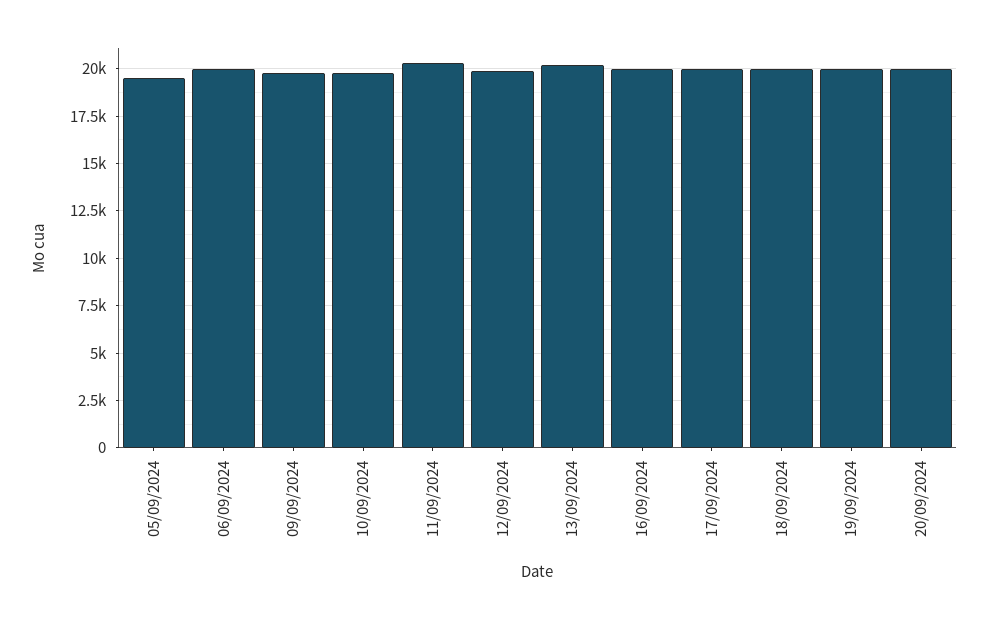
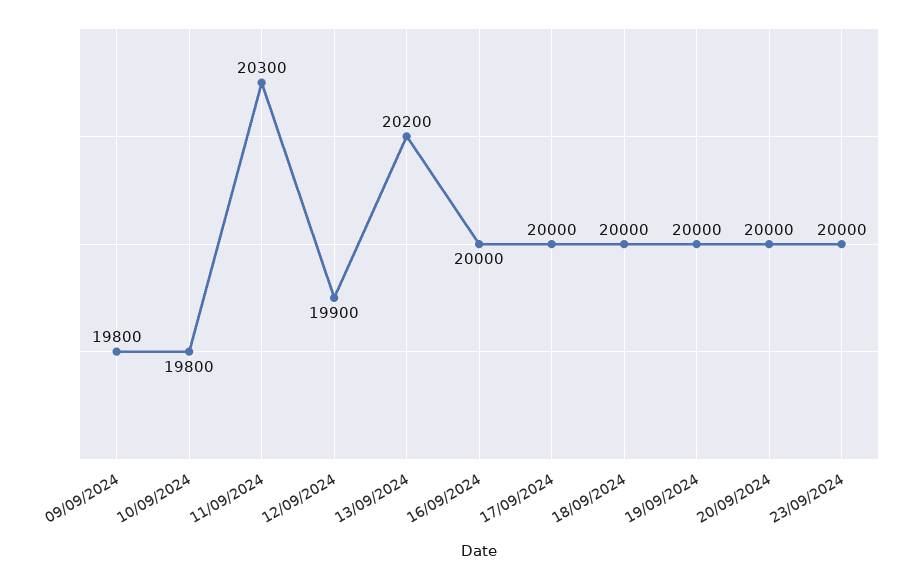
05/09/2024: 19500 -> none
06/09/2024: 20000 -> none
23/09/2024: none -> 20000

